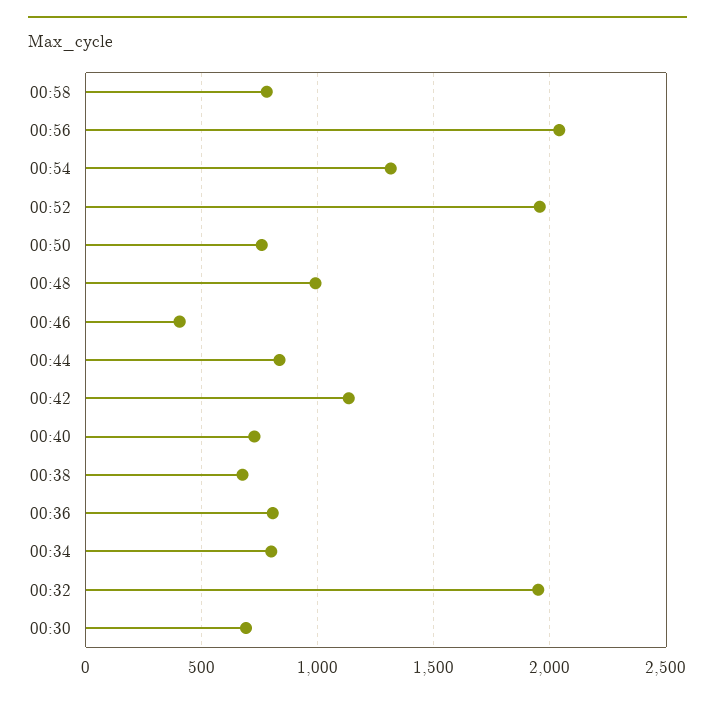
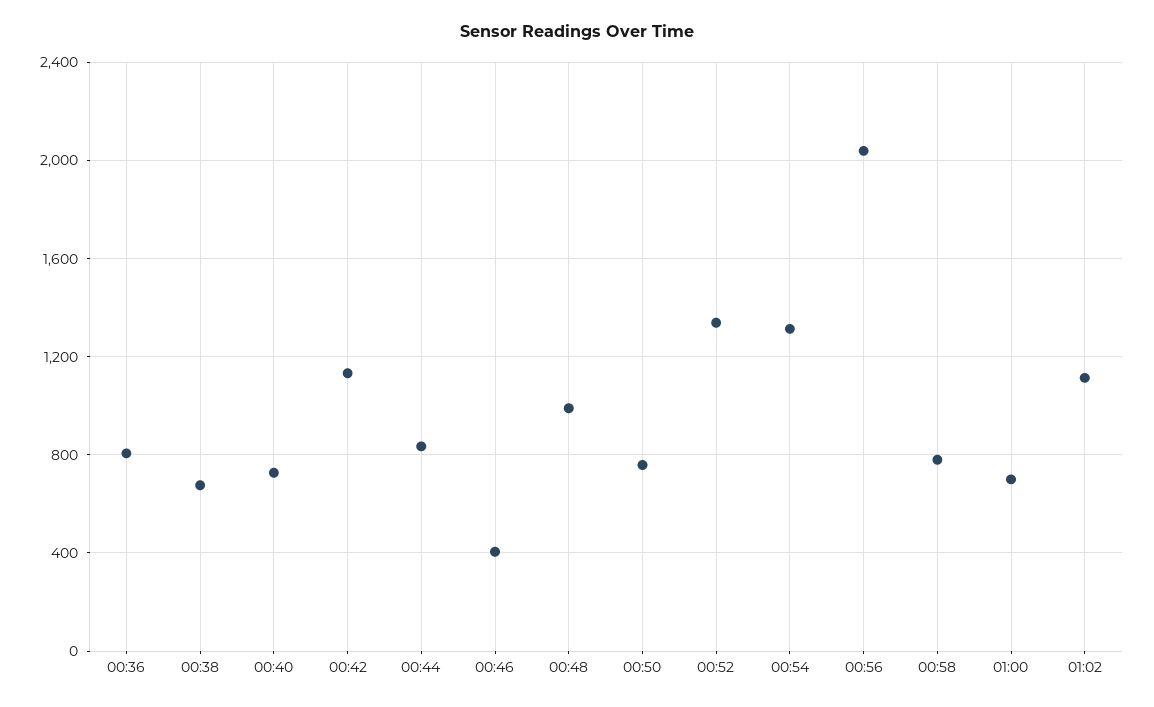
00:52: 1950 -> 1350
00:34: 800 -> none
00:32: 1950 -> none
00:30: 700 -> none
01:00: none -> 700
01:02: none -> 1100

